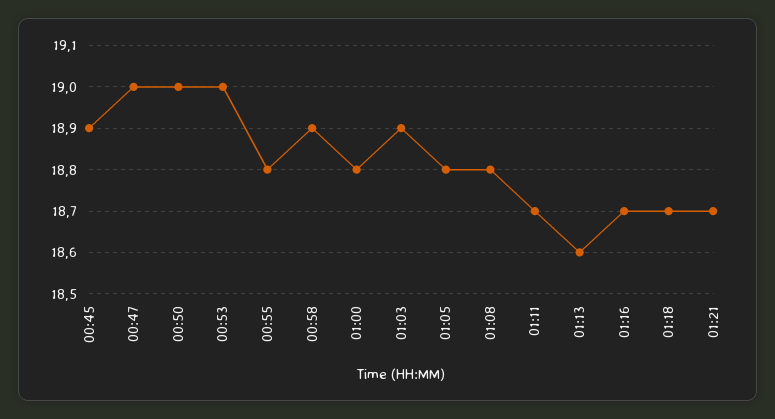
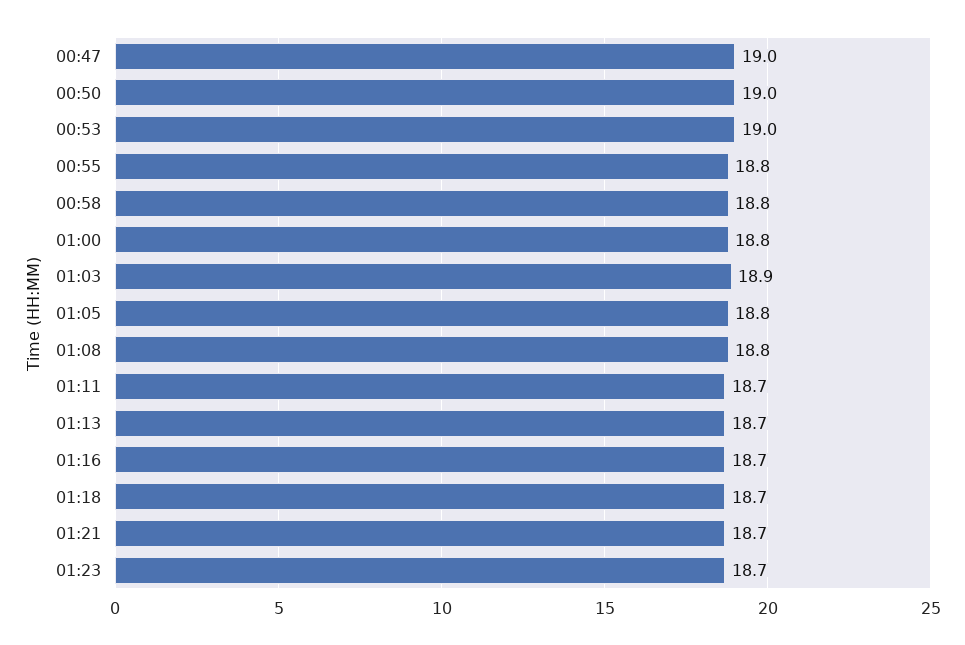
00:45: 18.9 -> none
00:58: 18.9 -> 18.8
01:13: 18.6 -> 18.7
01:23: none -> 18.7

